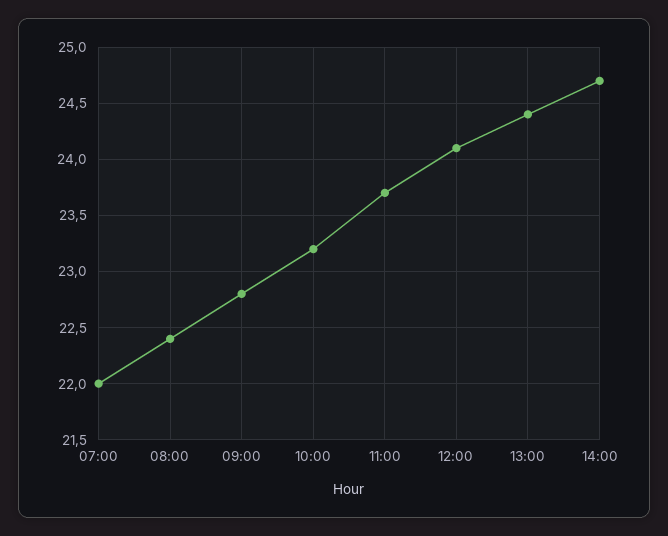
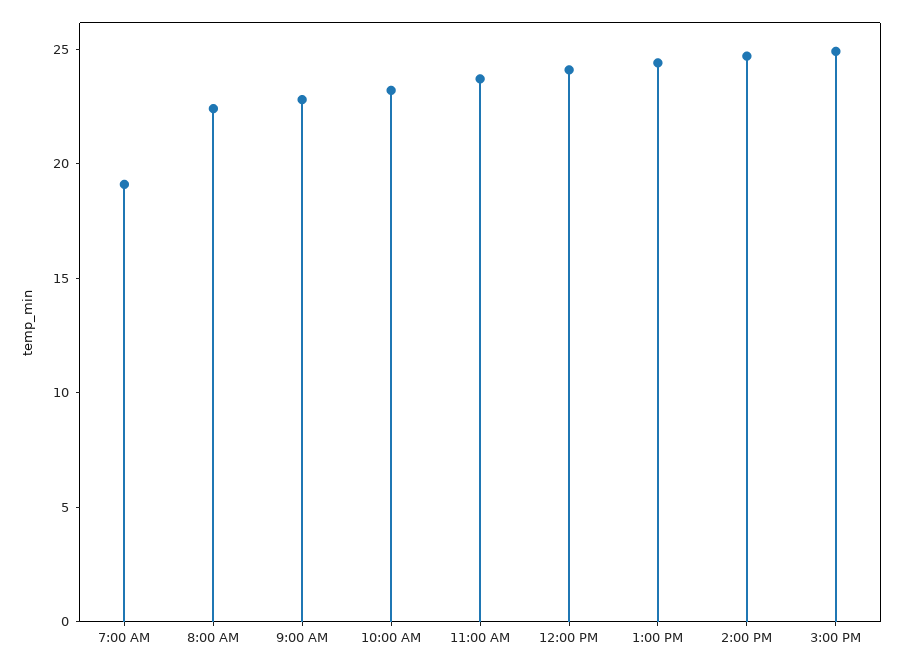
07:00: 22 -> 19
3:00 PM: none -> 25

